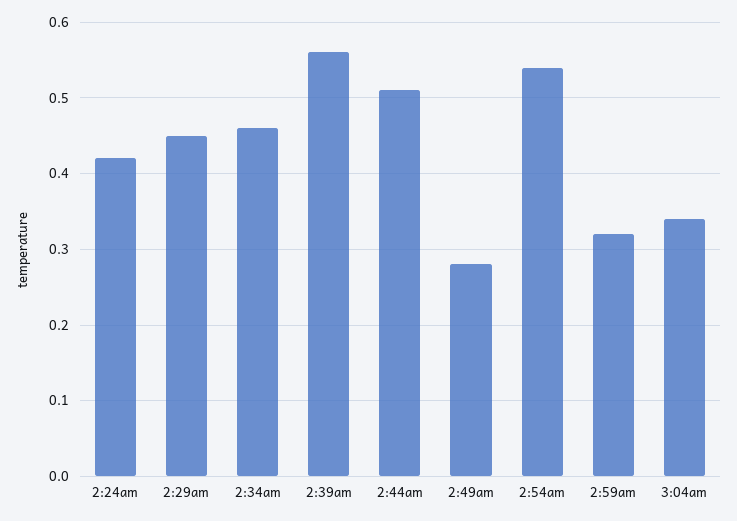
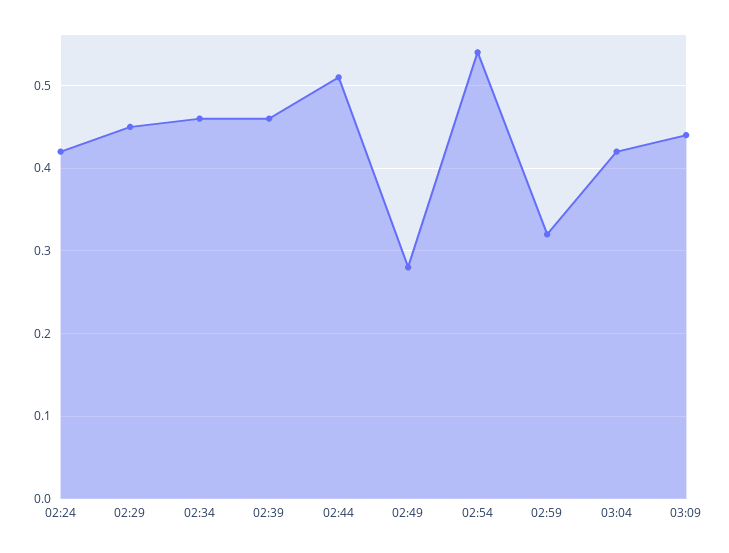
2:39am: 0.56 -> 0.46
3:04am: 0.34 -> 0.42
03:09: none -> 0.44

